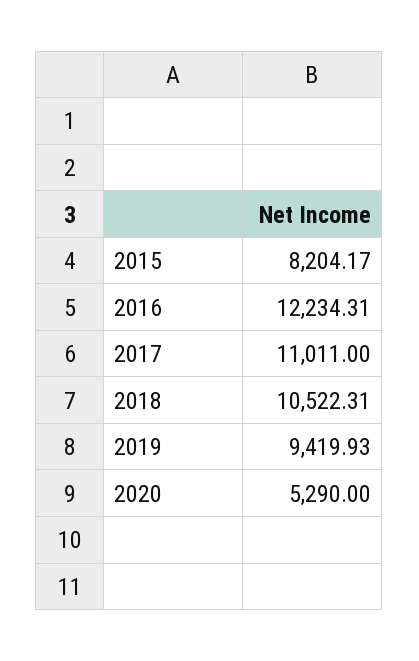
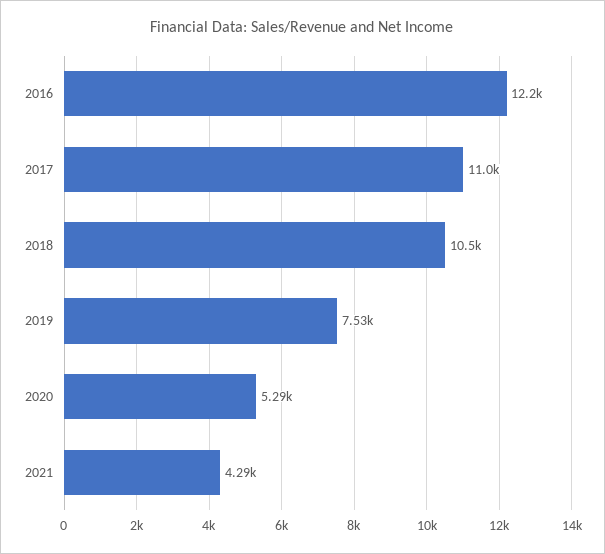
2015: 8204.17 -> none
2019: 9419.93 -> 7530
2021: none -> 4290

